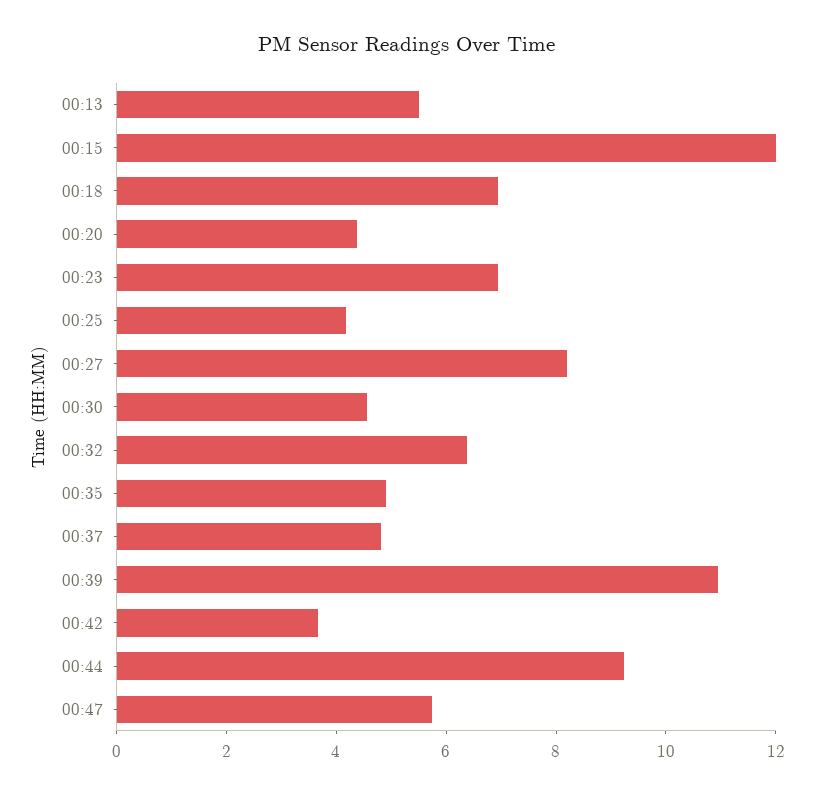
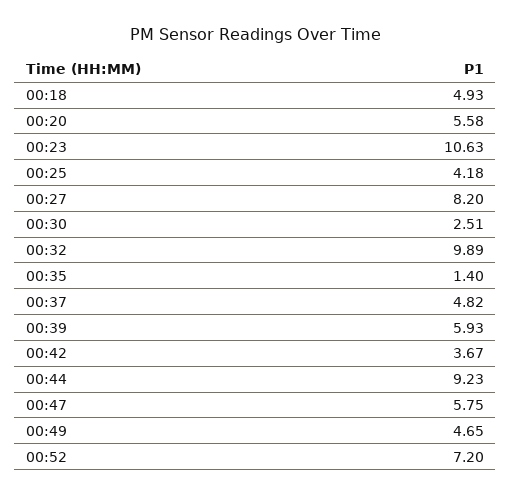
00:13: 5.5 -> none
00:15: 12 -> none
00:18: 7 -> 4.93
00:20: 4.5 -> 5.58
00:23: 7 -> 10.63
00:30: 4.5 -> 2.51
00:32: 6.5 -> 9.89
00:35: 5 -> 1.4
00:39: 11 -> 5.93
00:49: none -> 4.65
00:52: none -> 7.2

